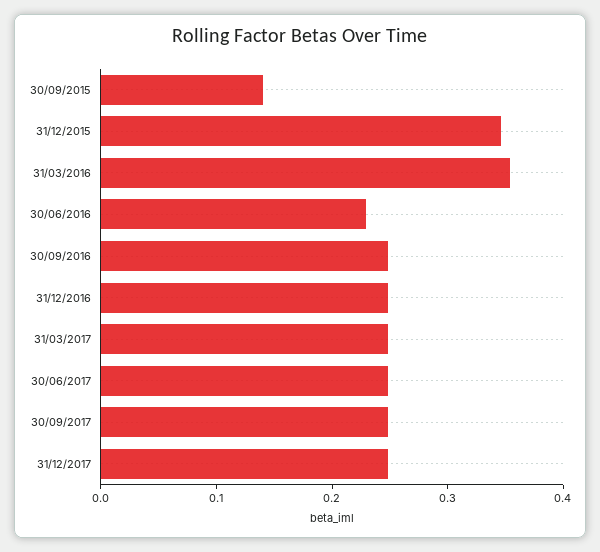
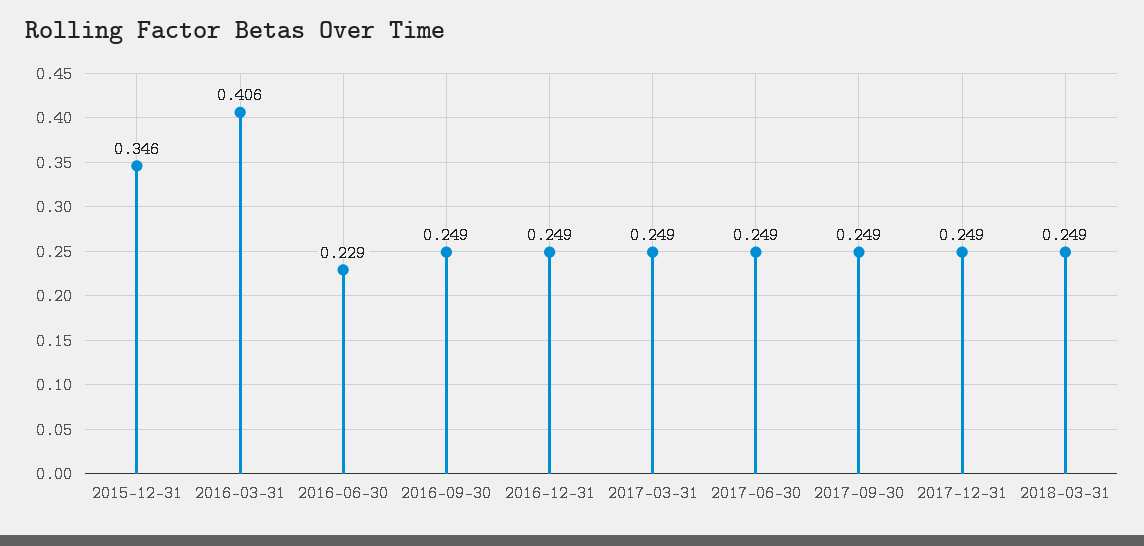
30/09/2015: 0.14 -> none
31/03/2016: 0.36 -> 0.406
2018-03-31: none -> 0.249

